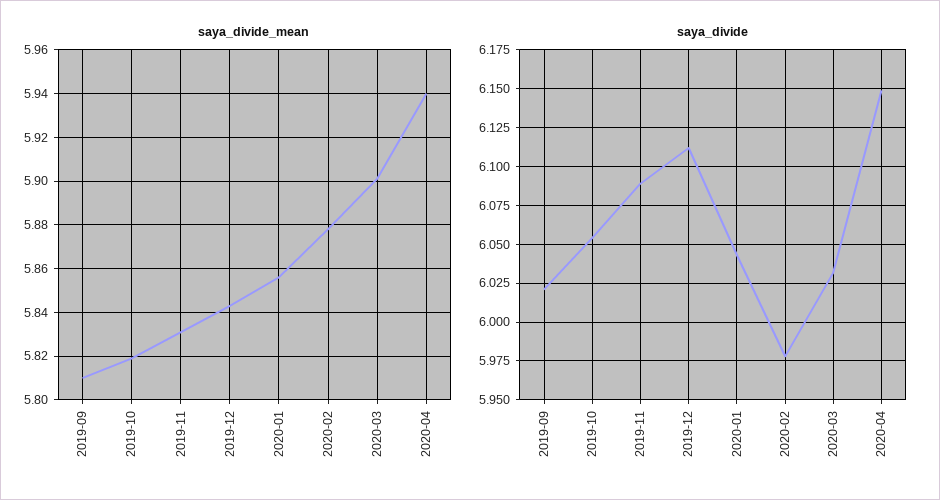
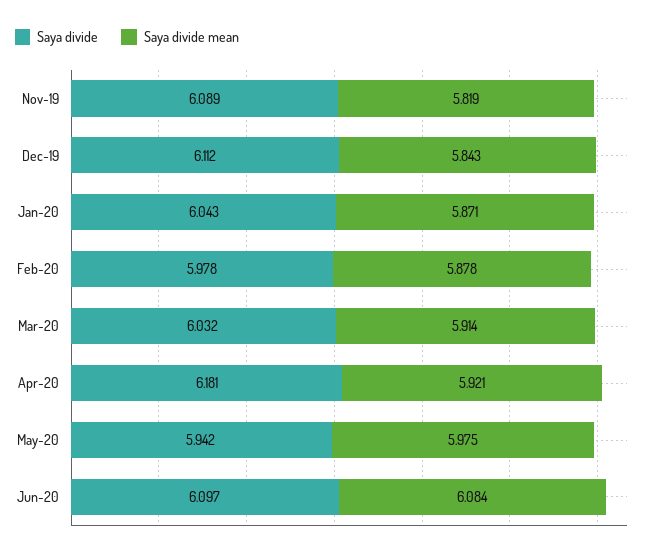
saya_divide_mean, 2019-09: 5.81 -> none
saya_divide_mean, 2019-10: 5.82 -> none
saya_divide_mean, 2019-11: 5.83 -> 5.819
saya_divide_mean, 2020-01: 5.855 -> 5.871
saya_divide_mean, 2020-03: 5.9 -> 5.914
saya_divide_mean, 2020-04: 5.94 -> 5.921
saya_divide, 2019-09: 6.02 -> none
saya_divide, 2019-10: 6.055 -> none
saya_divide, 2020-04: 6.15 -> 6.181
saya_divide, May-20: none -> 5.942
saya_divide_mean, May-20: none -> 5.975
saya_divide, Jun-20: none -> 6.097
saya_divide_mean, Jun-20: none -> 6.084

